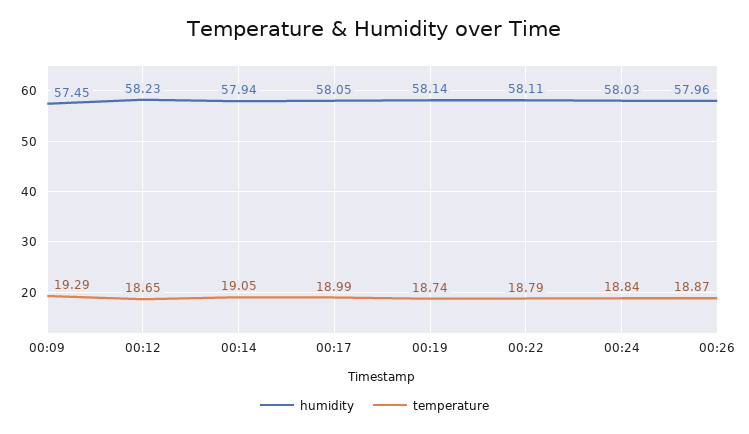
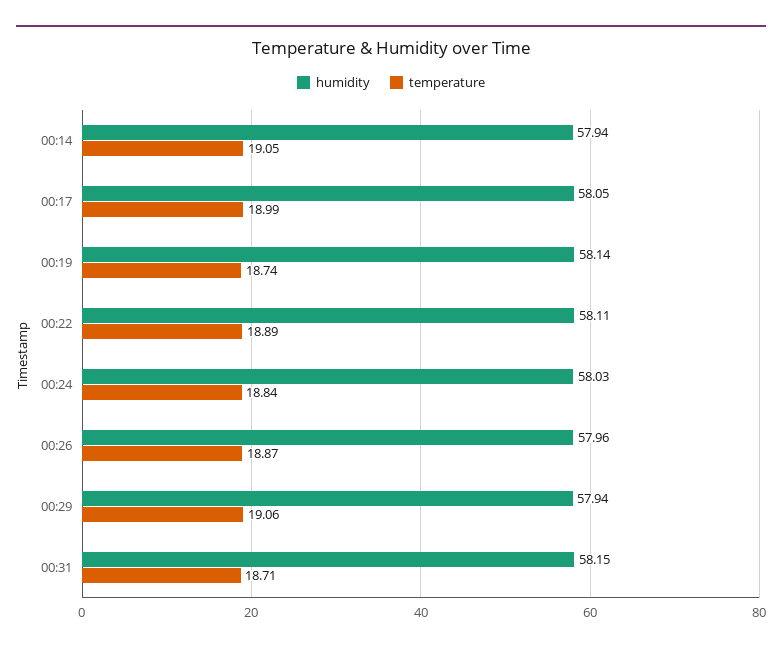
humidity, 00:09: 57.45 -> none
temperature, 00:09: 19.29 -> none
humidity, 00:12: 58.23 -> none
temperature, 00:12: 18.65 -> none
temperature, 00:22: 18.79 -> 18.89
humidity, 00:29: none -> 57.94
temperature, 00:29: none -> 19.06
humidity, 00:31: none -> 58.15
temperature, 00:31: none -> 18.71

